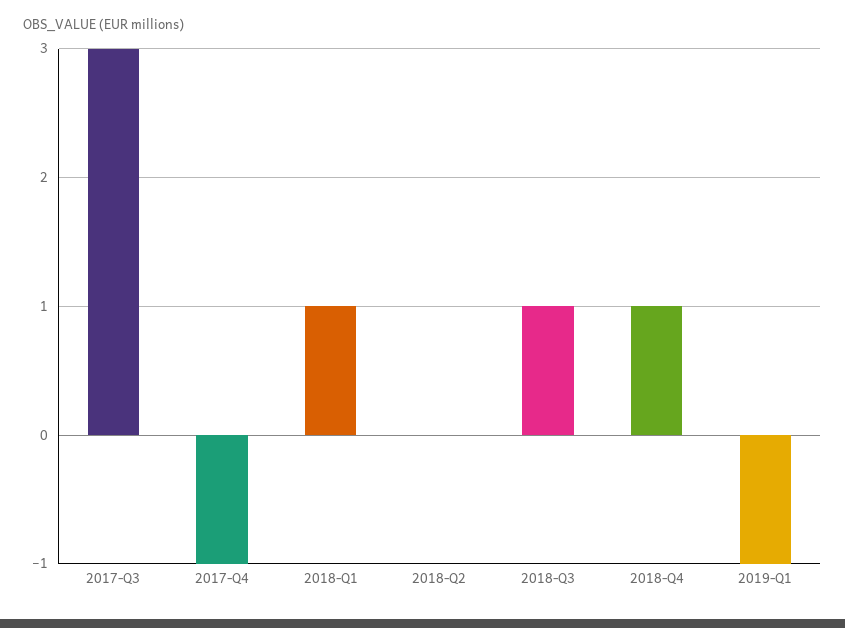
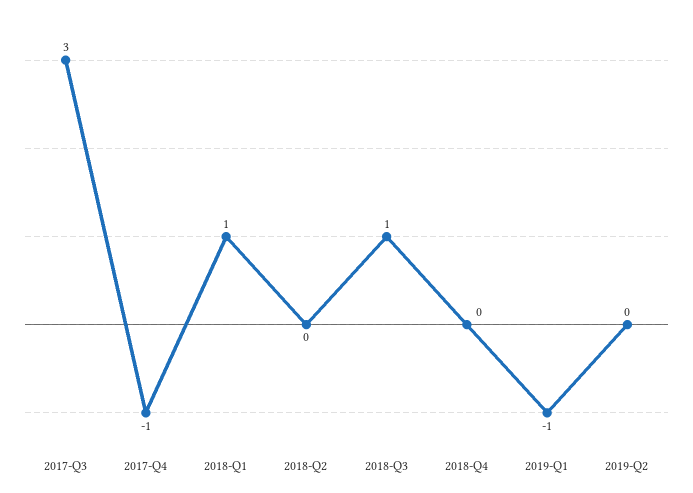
2018-Q4: 1 -> 0
2019-Q2: none -> 0

